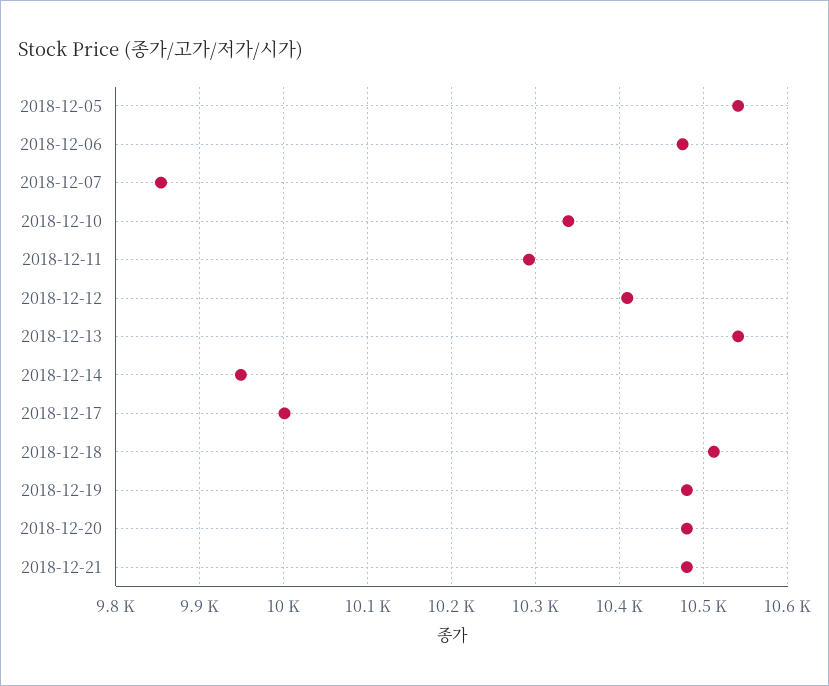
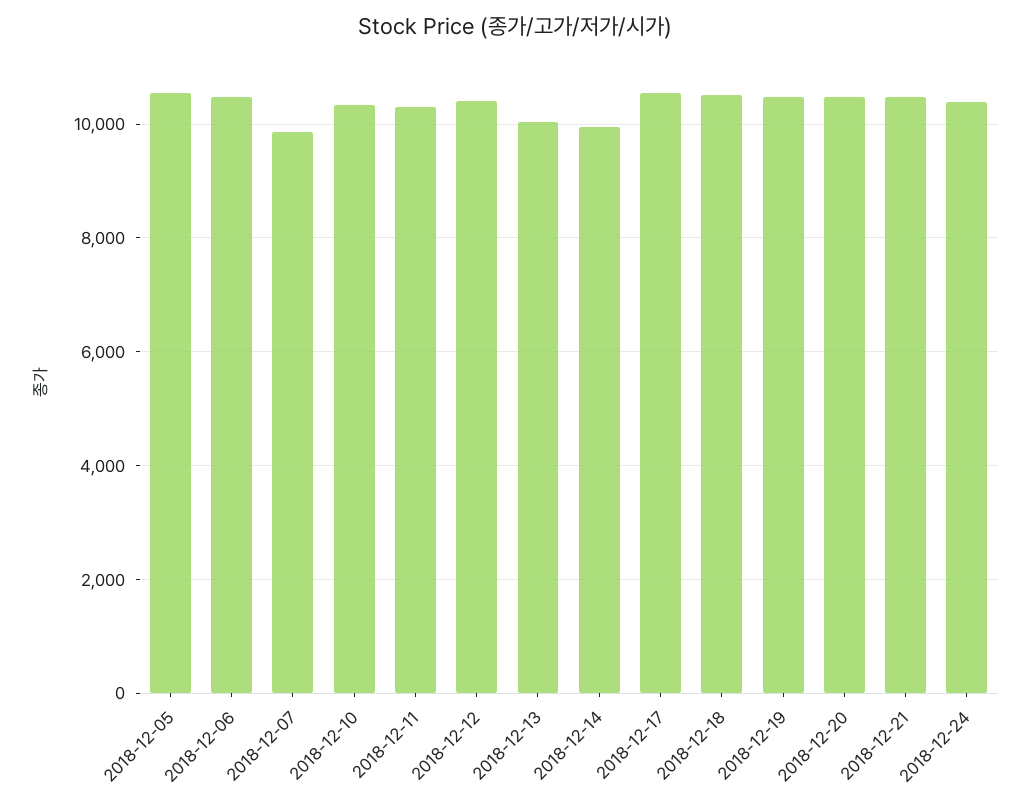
2018-12-13: 10540 -> 10000
2018-12-17: 10000 -> 10600
2018-12-24: none -> 10400

